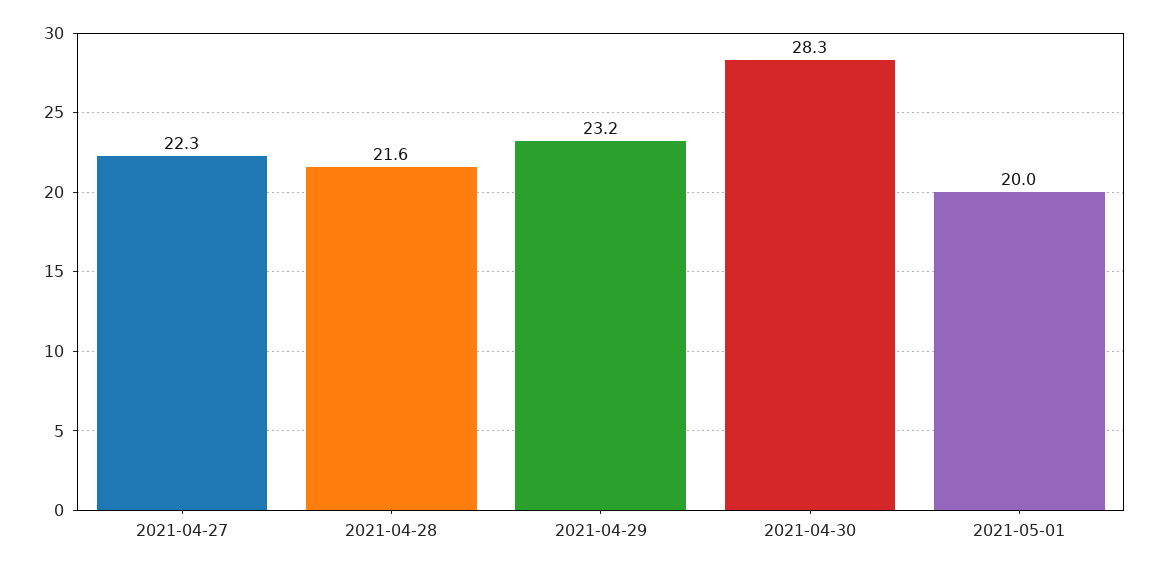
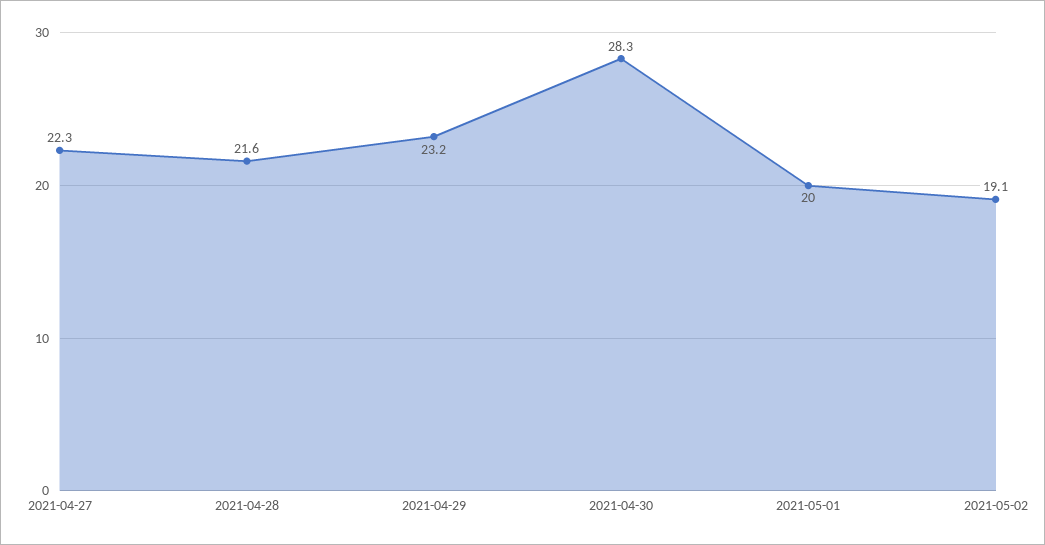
2021-05-02: none -> 19.1

